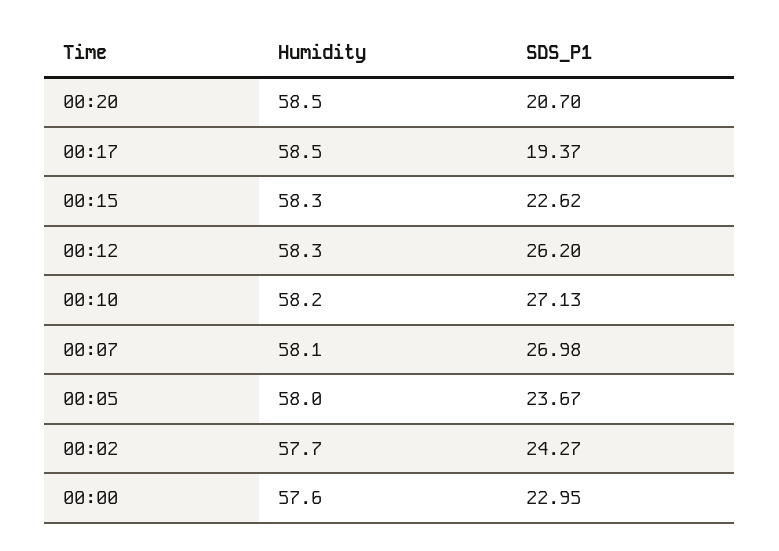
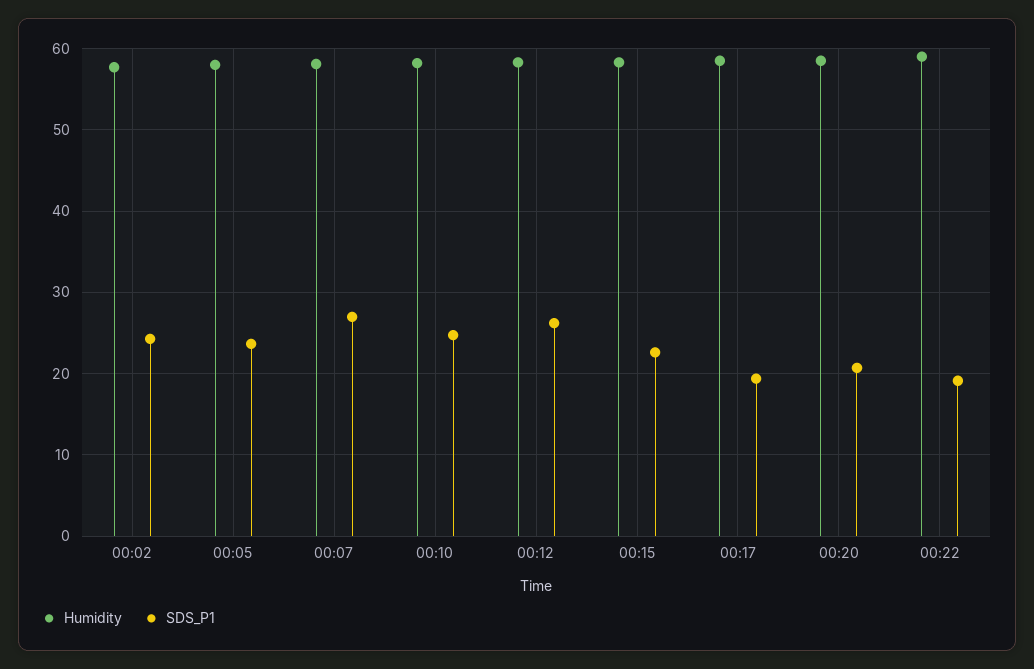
SDS_P1, 00:10: 27.13 -> 25
Humidity, 00:00: 57.6 -> none
SDS_P1, 00:00: 22.95 -> none
Humidity, 00:22: none -> 59
SDS_P1, 00:22: none -> 19

